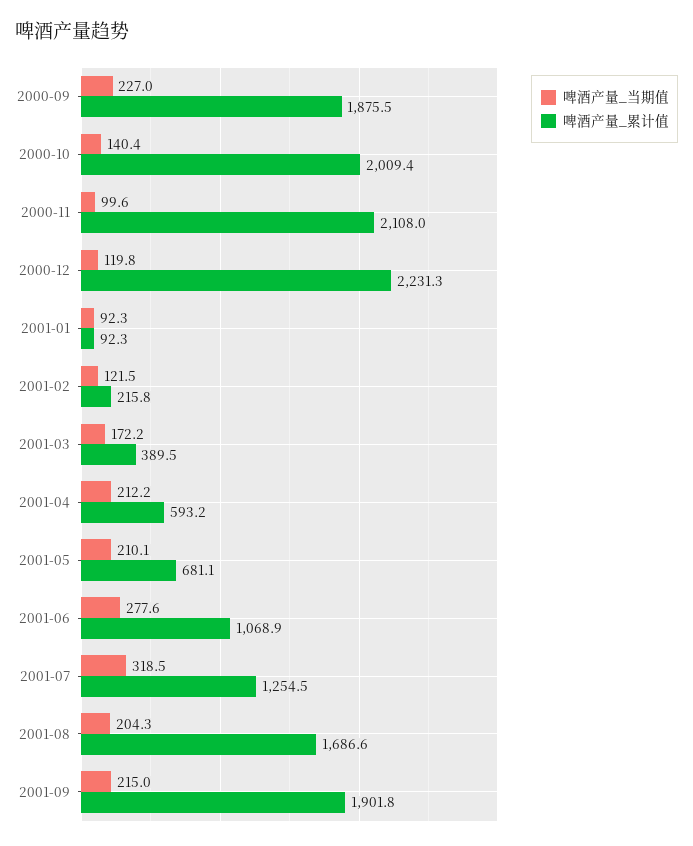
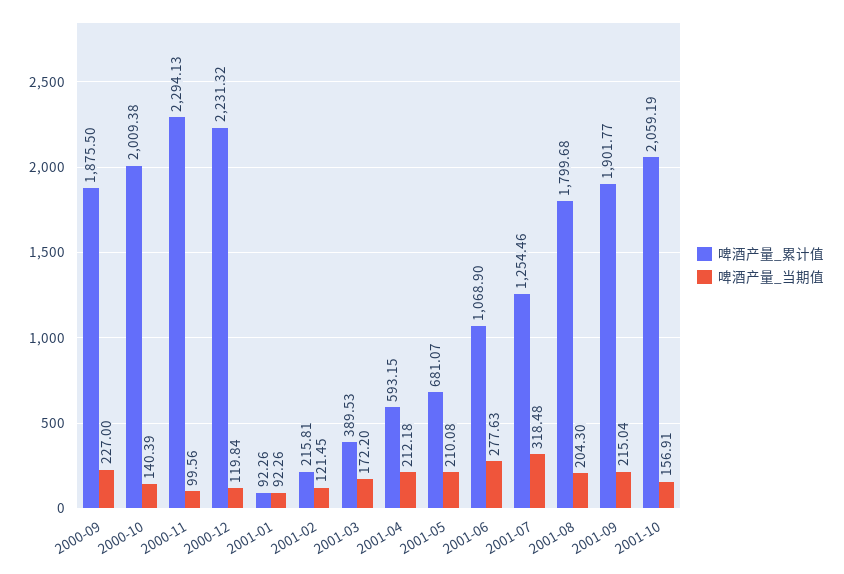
啤酒产量_累计值, 2000-11: 2108 -> 2294.13
啤酒产量_累计值, 2001-08: 1686.6 -> 1799.68
啤酒产量_累计值, 2001-10: none -> 2059.19
啤酒产量_当期值, 2001-10: none -> 156.91

